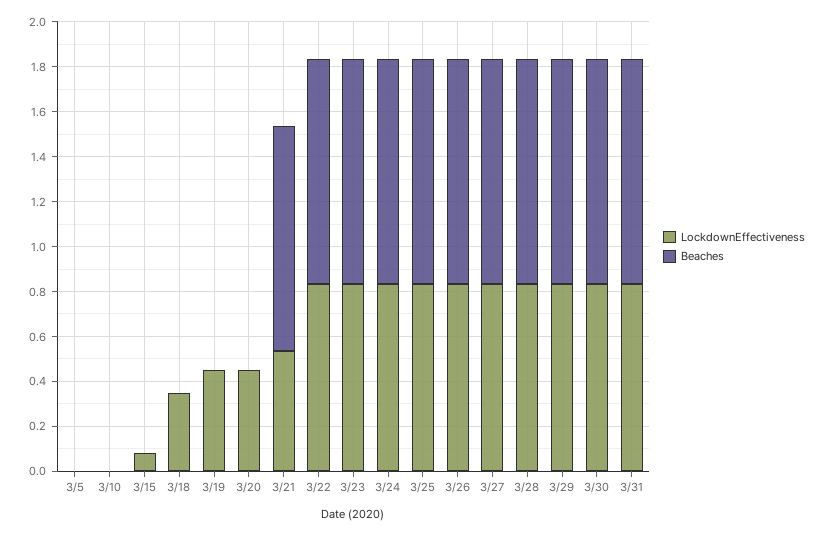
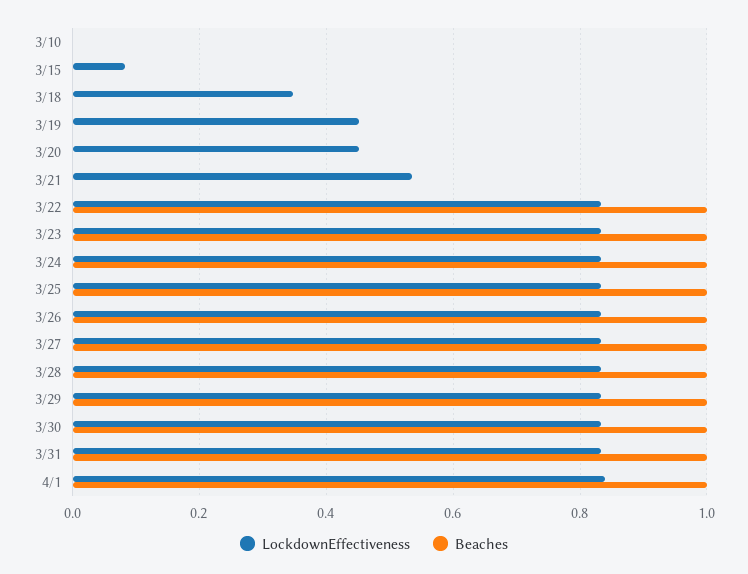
LockdownEffectiveness, 3/5: 0 -> none
Beaches, 3/5: 0 -> none
Beaches, 3/21: 1 -> 0
LockdownEffectiveness, 4/1: none -> 0.84
Beaches, 4/1: none -> 1

